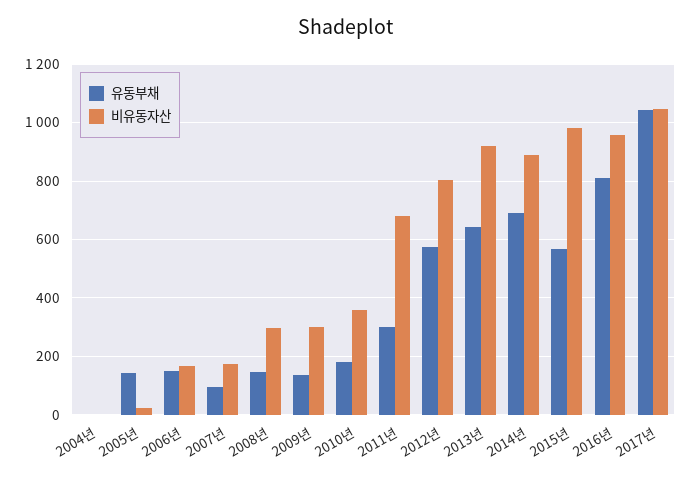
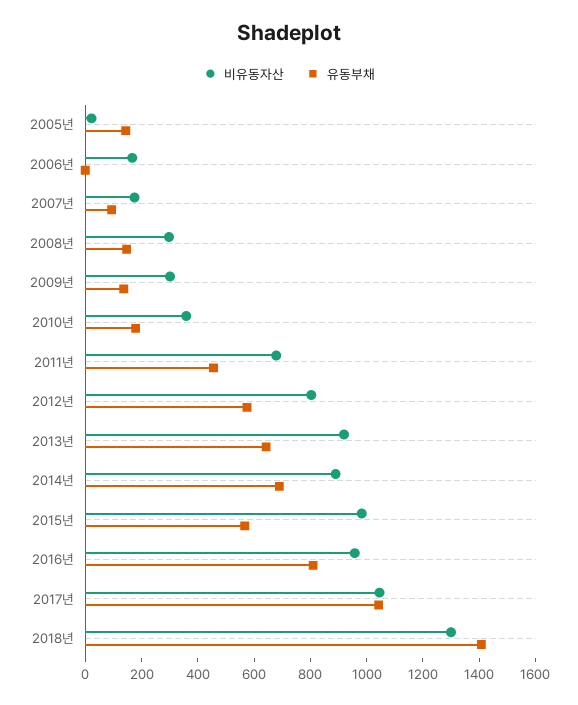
유동부채, 2004년: 0 -> none
비유동자산, 2004년: 0 -> none
유동부채, 2006년: 150 -> 0
유동부채, 2011년: 300 -> 450
비유동자산, 2018년: none -> 1300
유동부채, 2018년: none -> 1400

